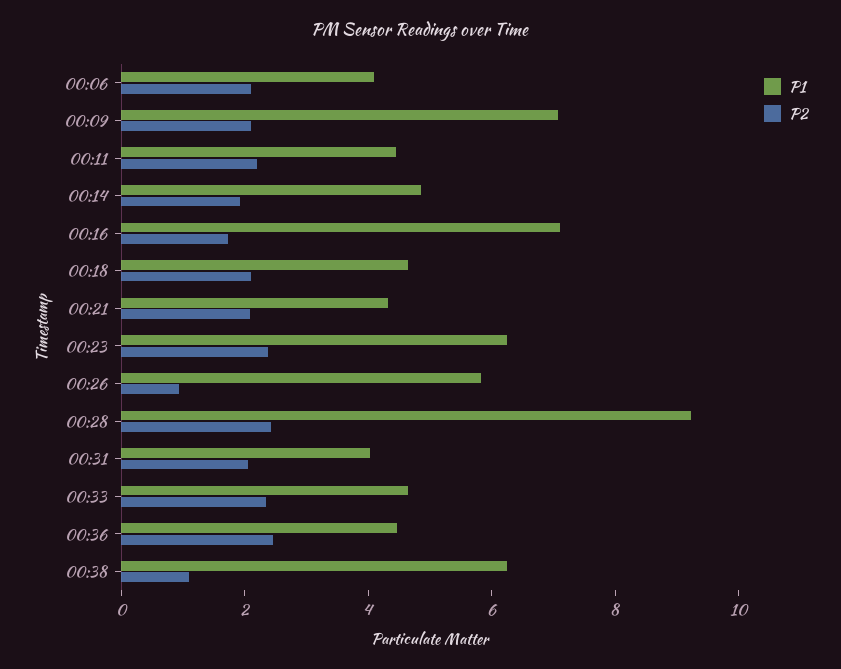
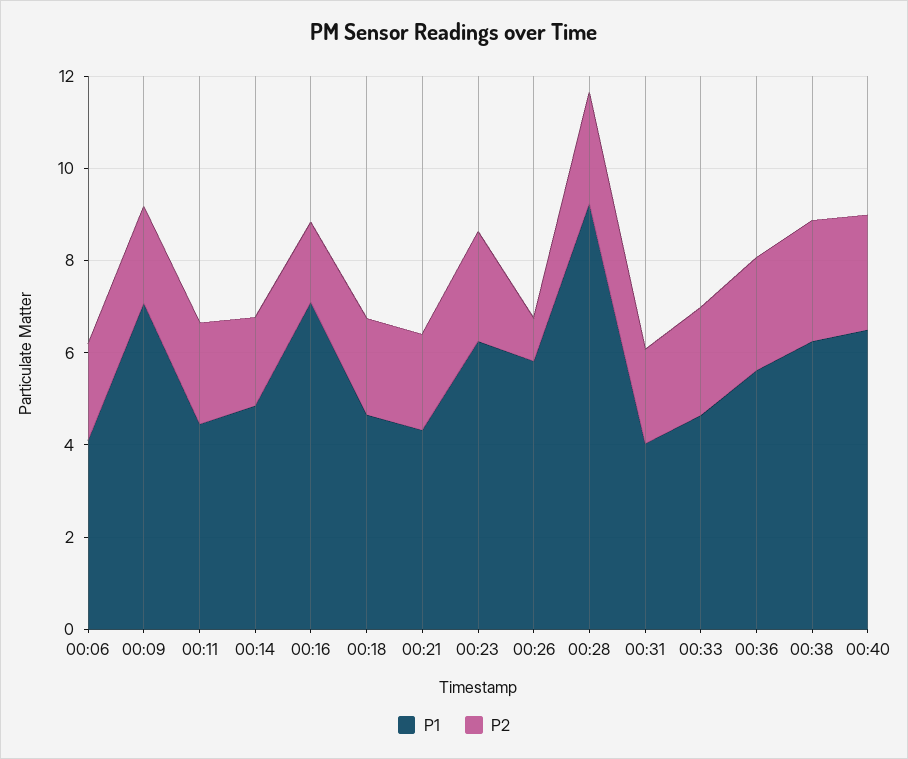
P1, 00:36: 4.5 -> 5.5
P2, 00:38: 1 -> 2.5
P1, 00:40: none -> 6.5
P2, 00:40: none -> 2.5

